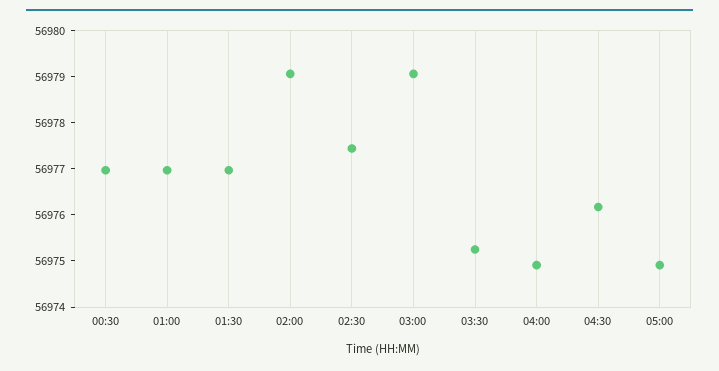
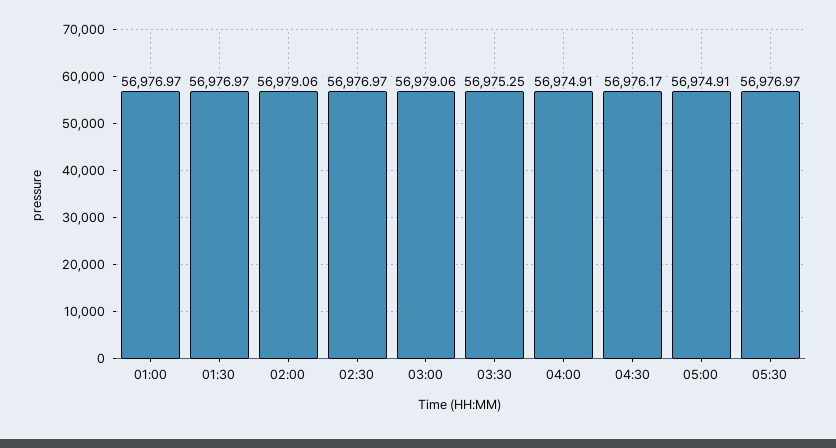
00:30: 56977 -> none
02:30: 56977.4 -> 56976.97
05:30: none -> 56976.97

